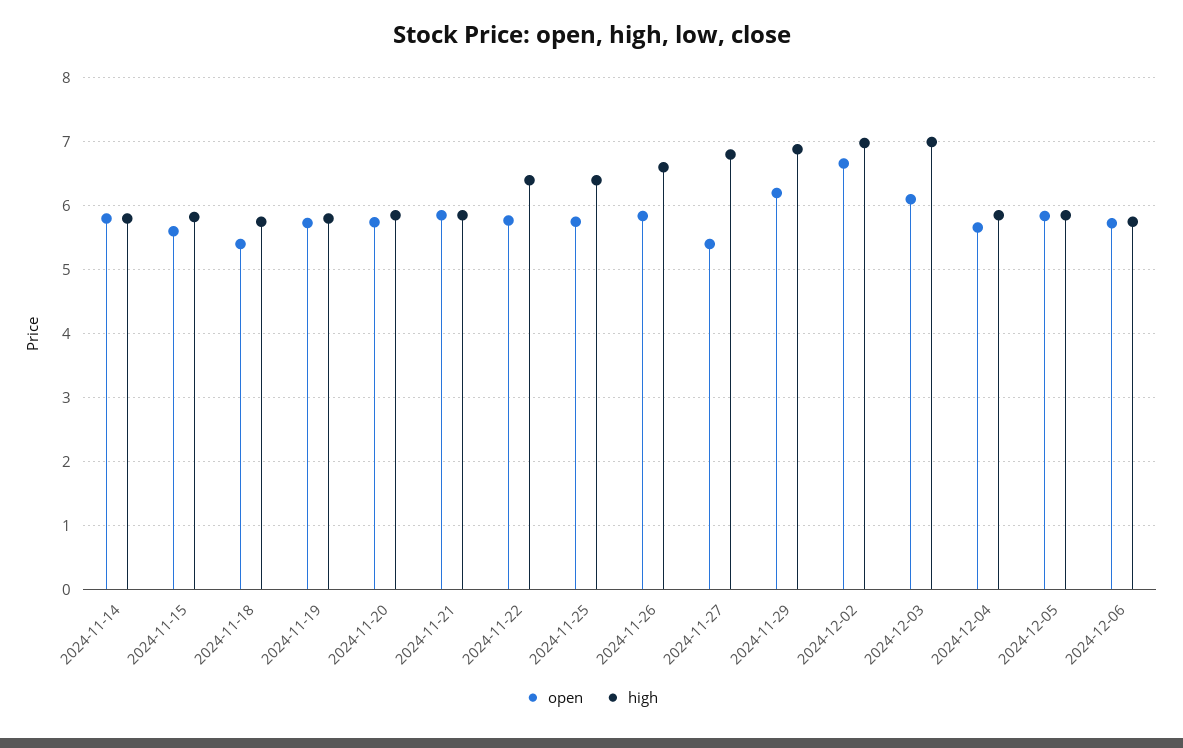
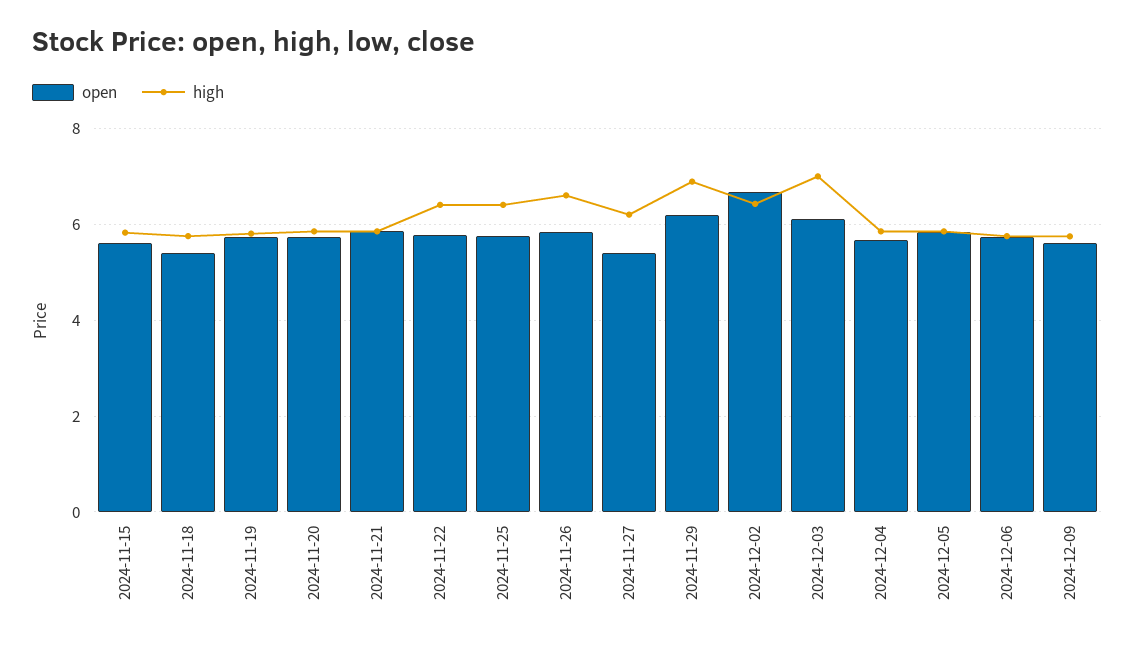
open, 2024-11-14: 5.8 -> none
high, 2024-11-14: 5.8 -> none
high, 2024-11-27: 6.8 -> 6.2
high, 2024-12-02: 7 -> 6.4
open, 2024-12-09: none -> 5.6
high, 2024-12-09: none -> 5.8

